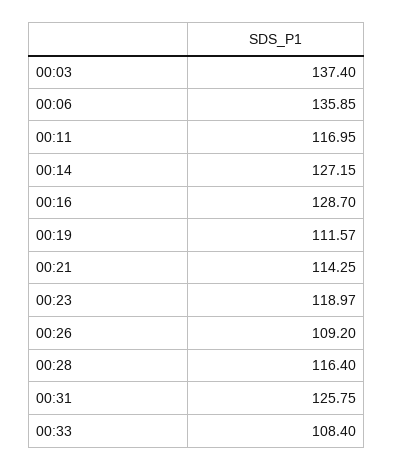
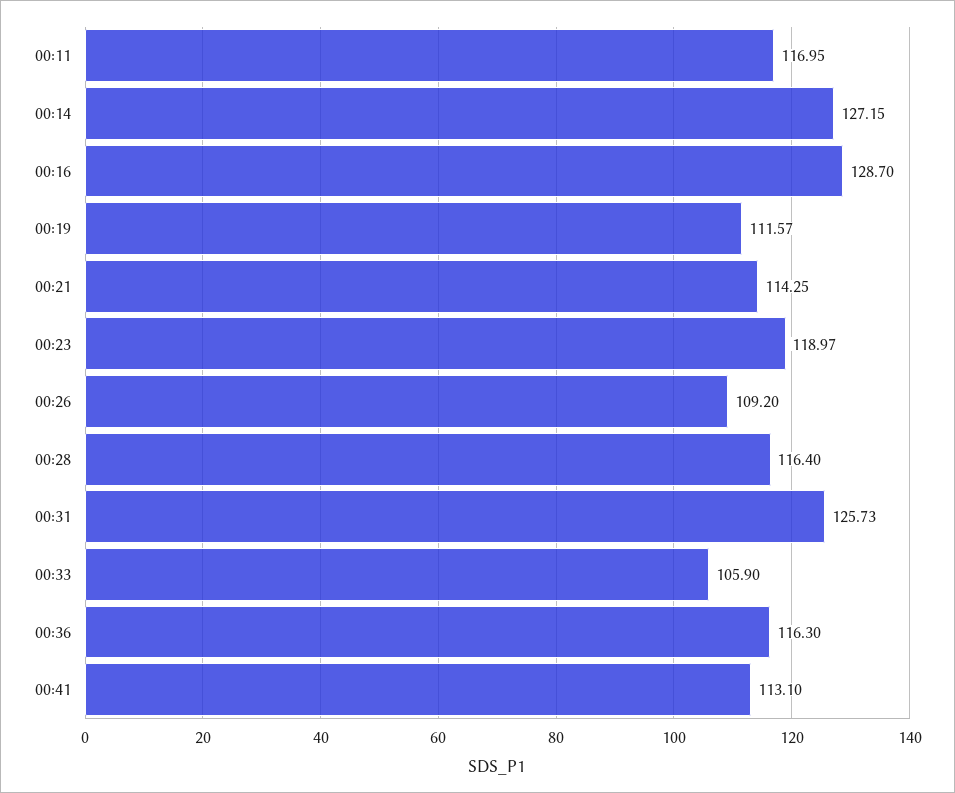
00:03: 137.4 -> none
00:06: 135.85 -> none
00:31: 125.75 -> 125.73
00:33: 108.4 -> 105.9
00:36: none -> 116.3
00:41: none -> 113.1

